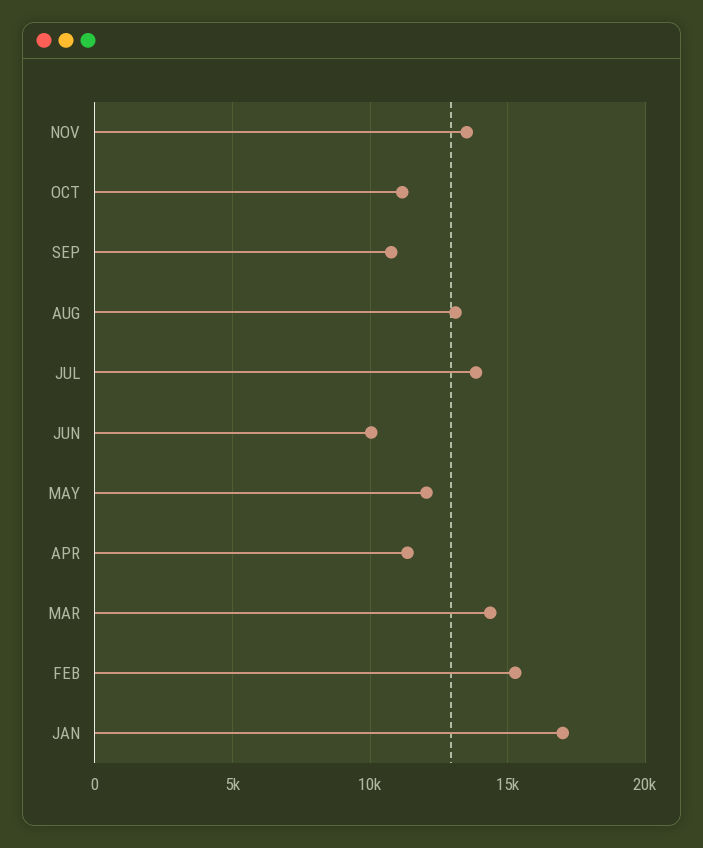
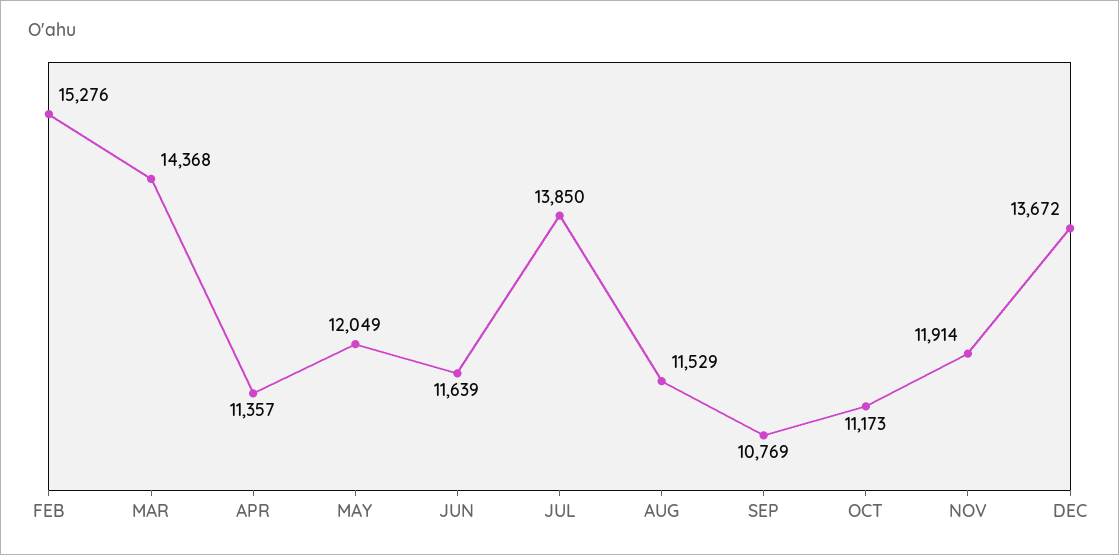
NOV: 13500 -> 11914
AUG: 13000 -> 11529
JUN: 10000 -> 11639
JAN: 17000 -> none
DEC: none -> 13672

